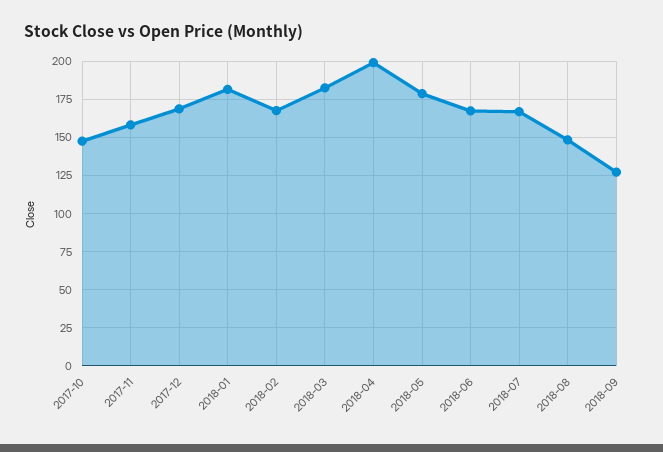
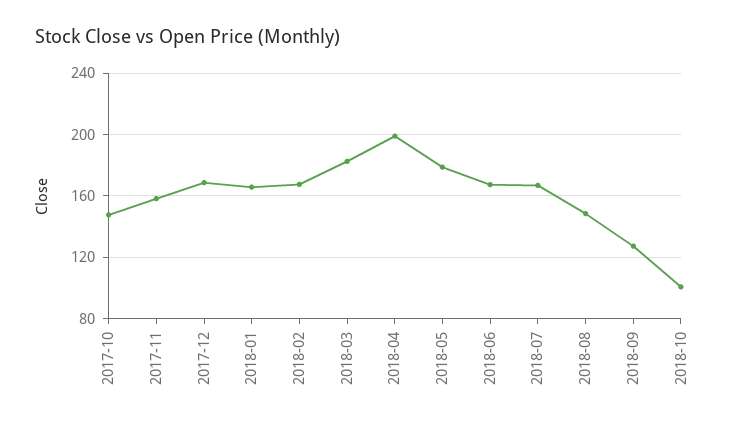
2018-01: 180 -> 165
2018-10: none -> 100

